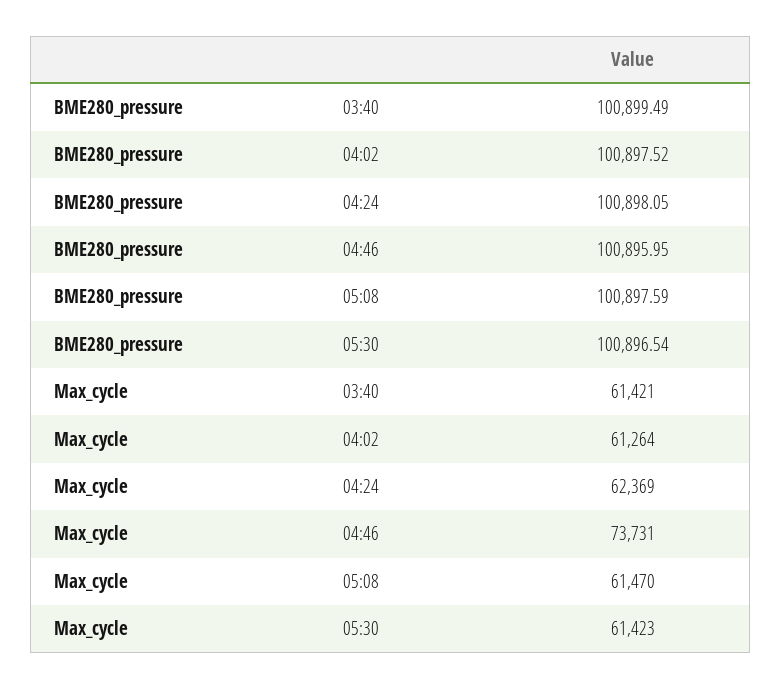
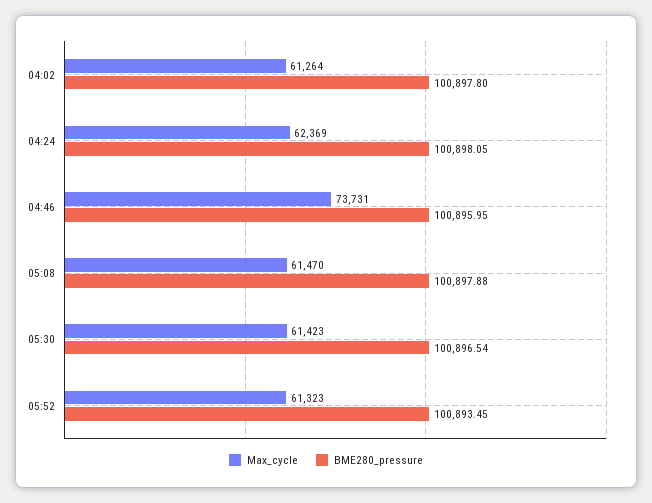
BME280_pressure, 03:40: 100899.49 -> none
BME280_pressure, 04:02: 100897.52 -> 100897.8
BME280_pressure, 05:08: 100897.59 -> 100897.88
Max_cycle, 03:40: 61421 -> none
Max_cycle, 05:52: none -> 61323
BME280_pressure, 05:52: none -> 100893.45

